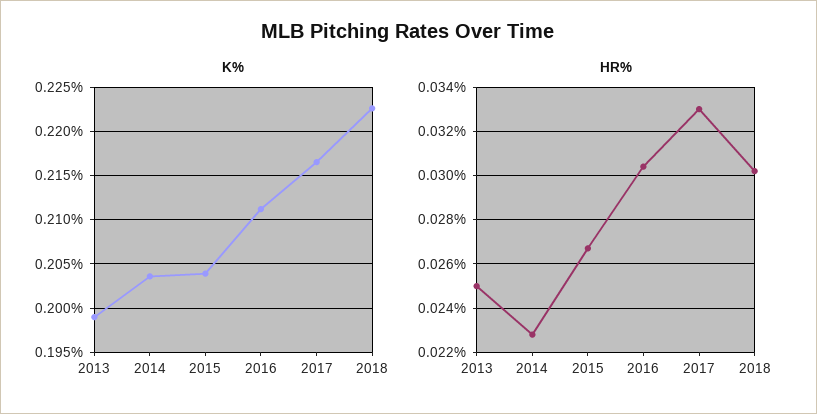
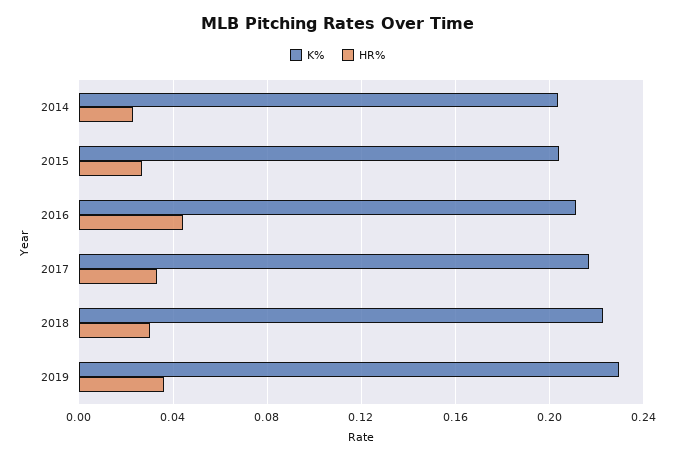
K%, 2013: 0.199 -> none
HR%, 2013: 0.025 -> none
HR%, 2016: 0.0305 -> 0.045
K%, 2019: none -> 0.23
HR%, 2019: none -> 0.035

